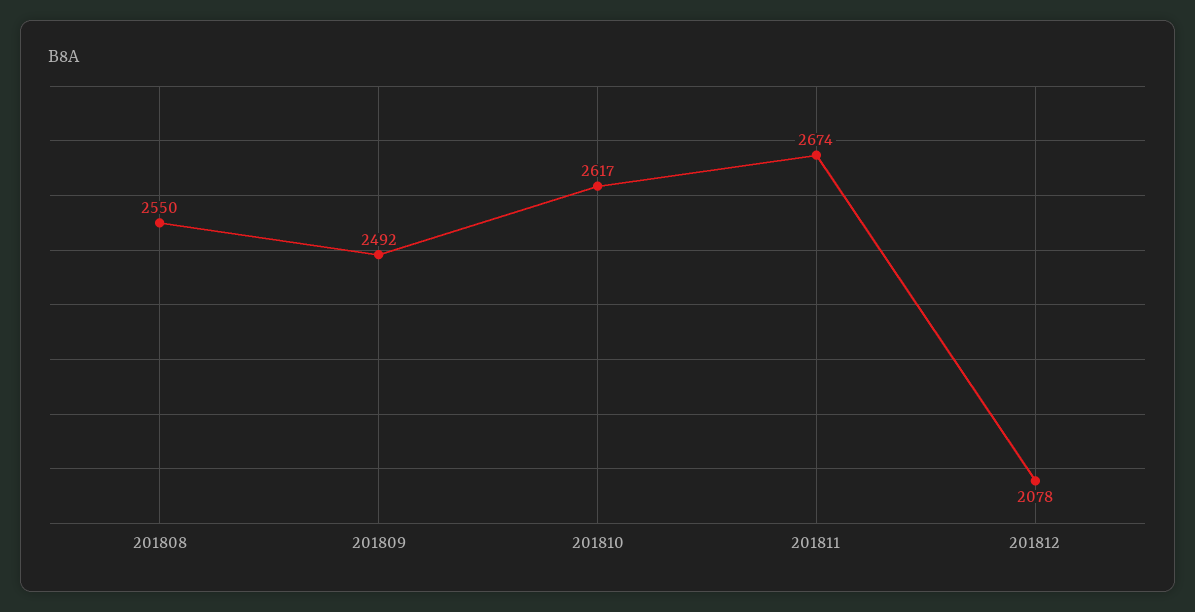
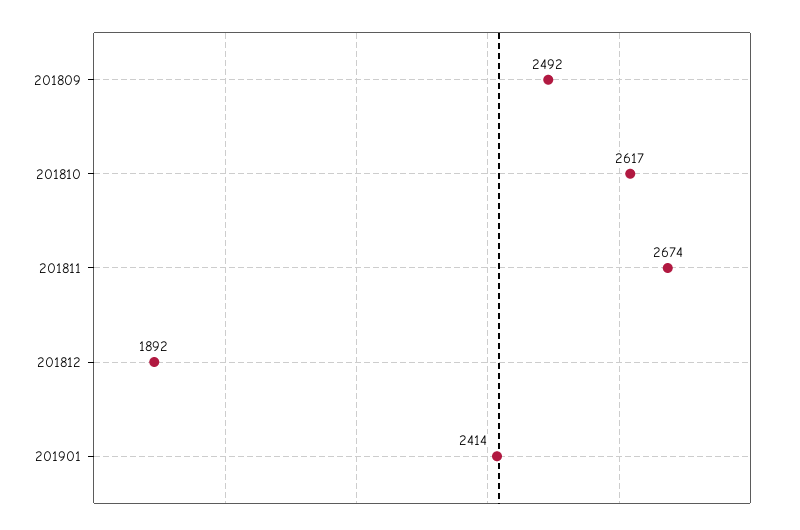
201808: 2550 -> none
201812: 2078 -> 1892
201901: none -> 2414

